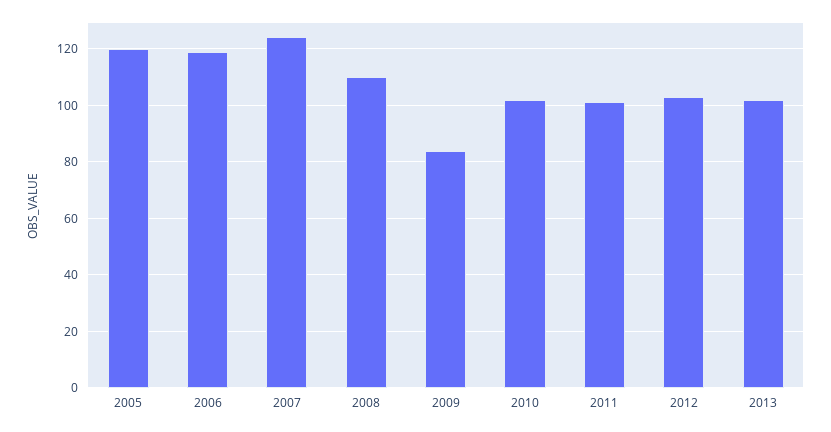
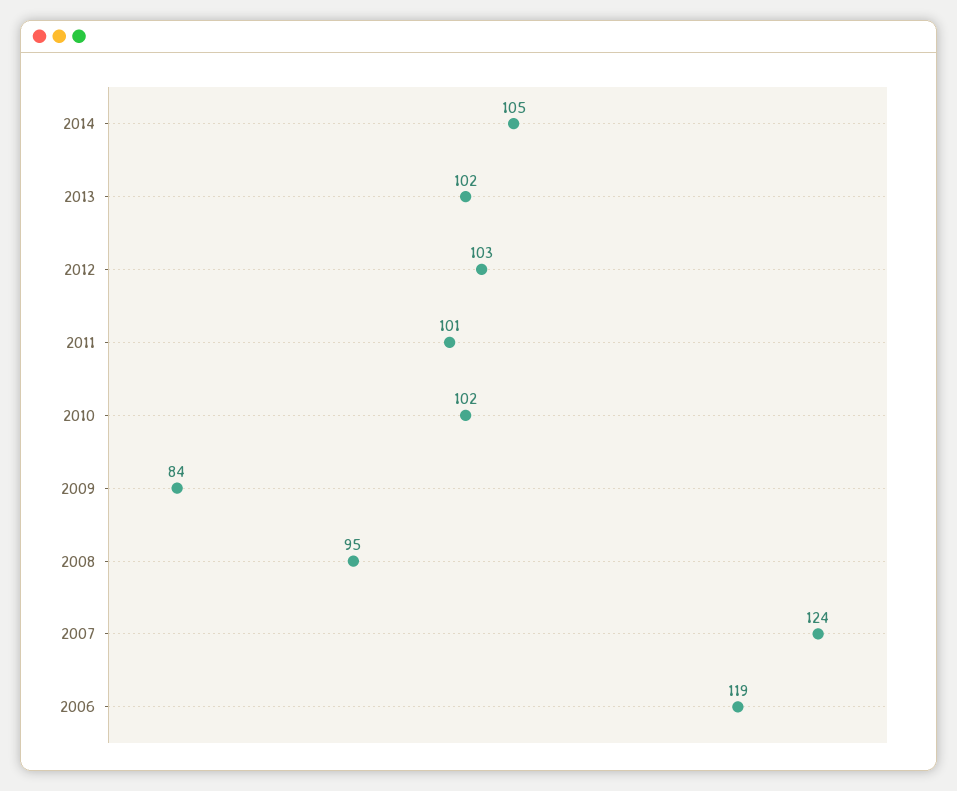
2005: 120 -> none
2008: 110 -> 95
2014: none -> 105

